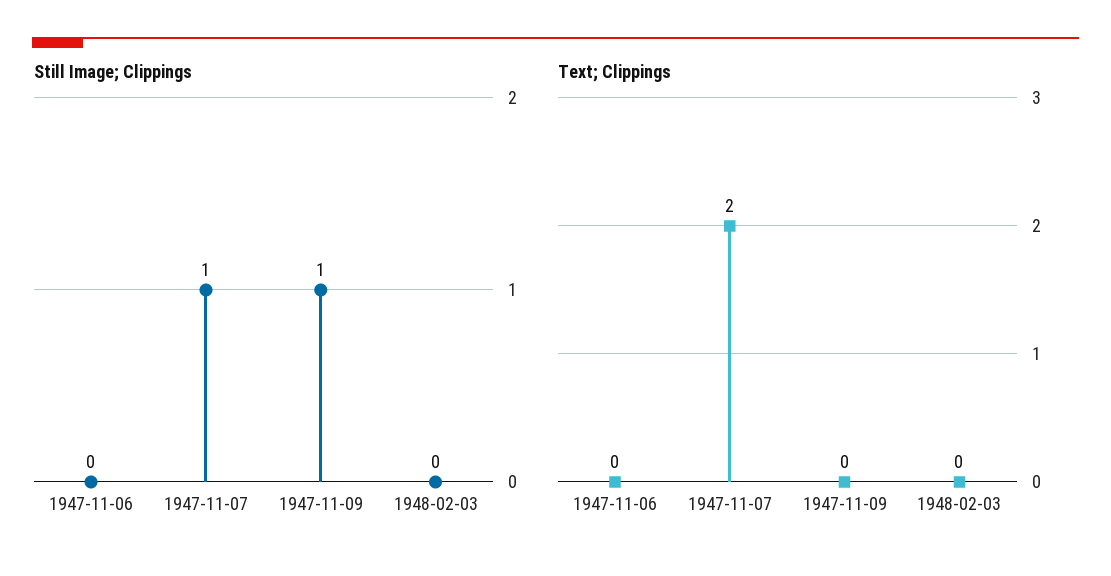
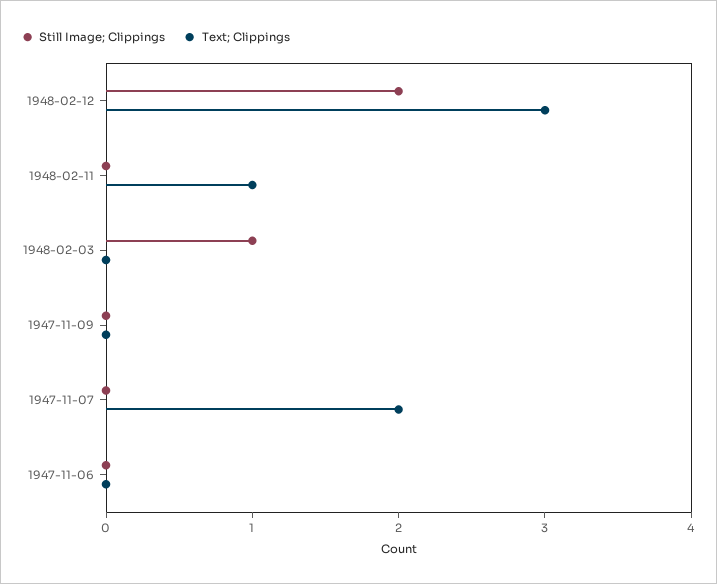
Still Image; Clippings, 1947-11-07: 1 -> 0
Still Image; Clippings, 1947-11-09: 1 -> 0
Still Image; Clippings, 1948-02-03: 0 -> 1
Still Image; Clippings, 1948-02-12: none -> 2
Text; Clippings, 1948-02-12: none -> 3
Still Image; Clippings, 1948-02-11: none -> 0
Text; Clippings, 1948-02-11: none -> 1

